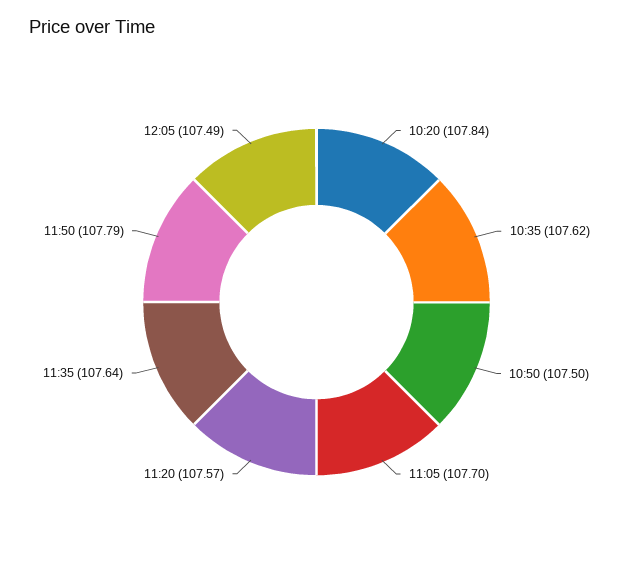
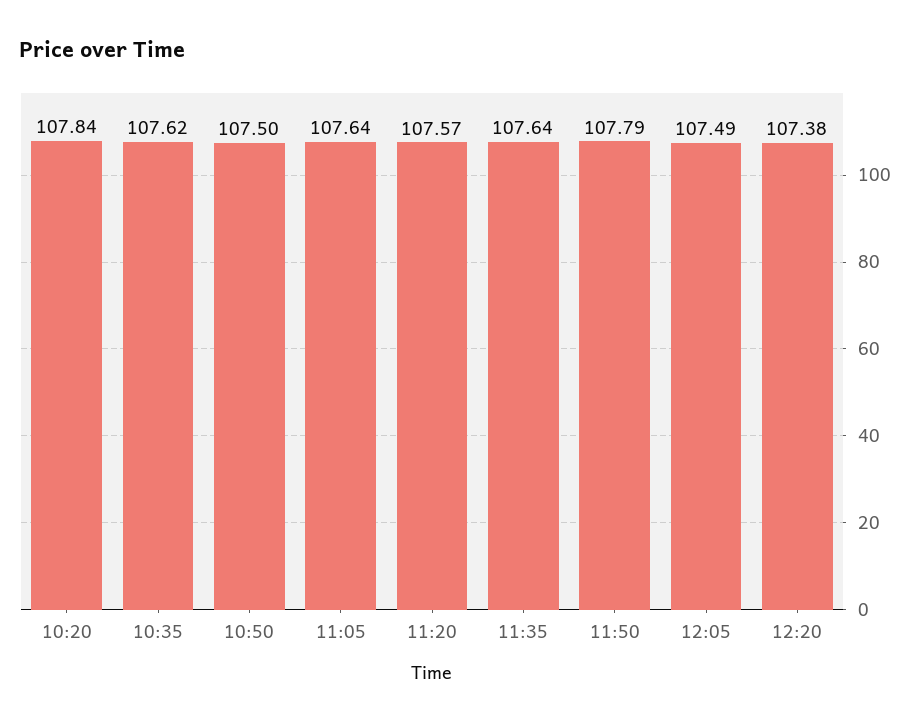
11:05: 107.7 -> 107.64
12:20: none -> 107.38

